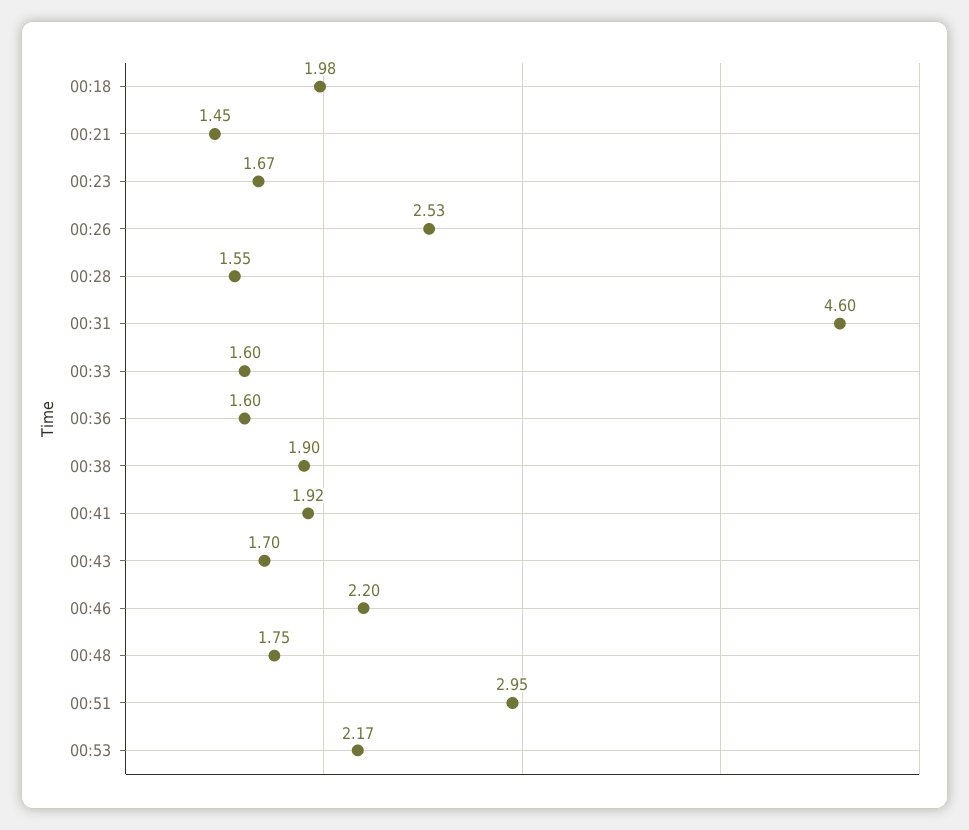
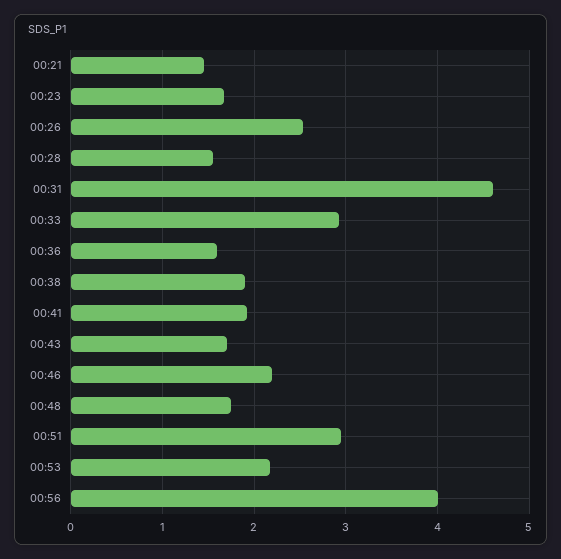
00:18: 1.98 -> none
00:33: 1.6 -> 2.9
00:56: none -> 4

